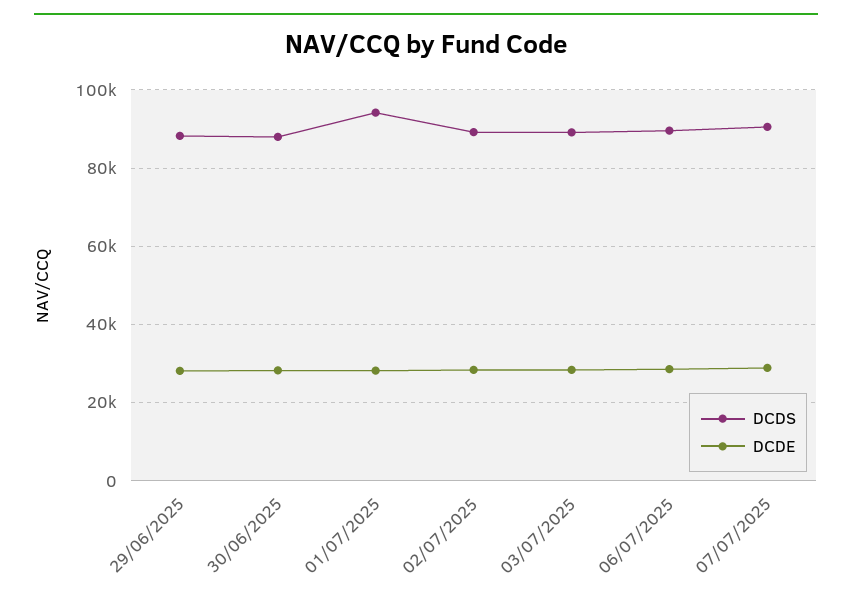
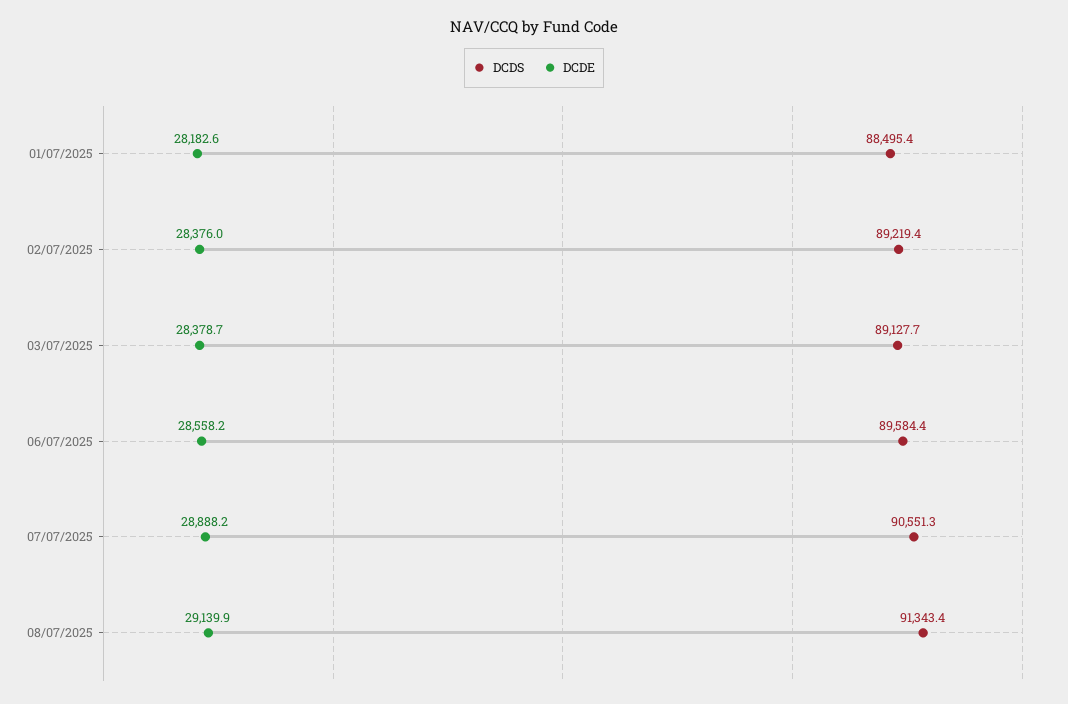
DCDS, 29/06/2025: 88000 -> none
DCDE, 29/06/2025: 28000 -> none
DCDS, 30/06/2025: 88000 -> none
DCDE, 30/06/2025: 28000 -> none
DCDS, 01/07/2025: 94000 -> 88495.4
DCDS, 08/07/2025: none -> 91343.4
DCDE, 08/07/2025: none -> 29139.9

